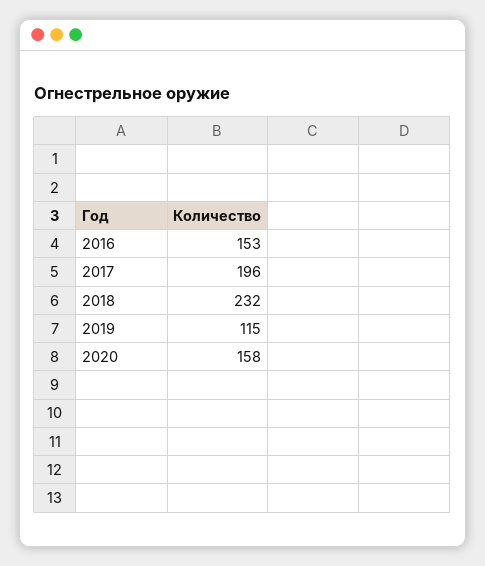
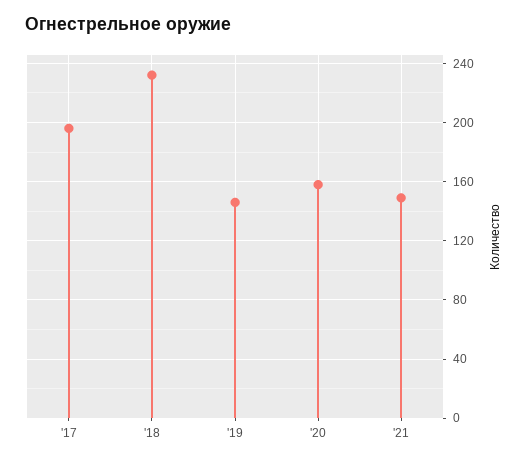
2016: 153 -> none
2019: 115 -> 145
'21: none -> 150

